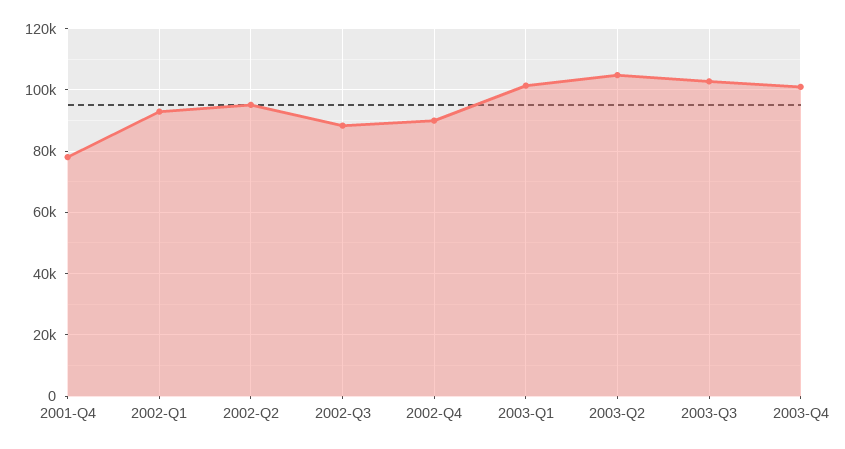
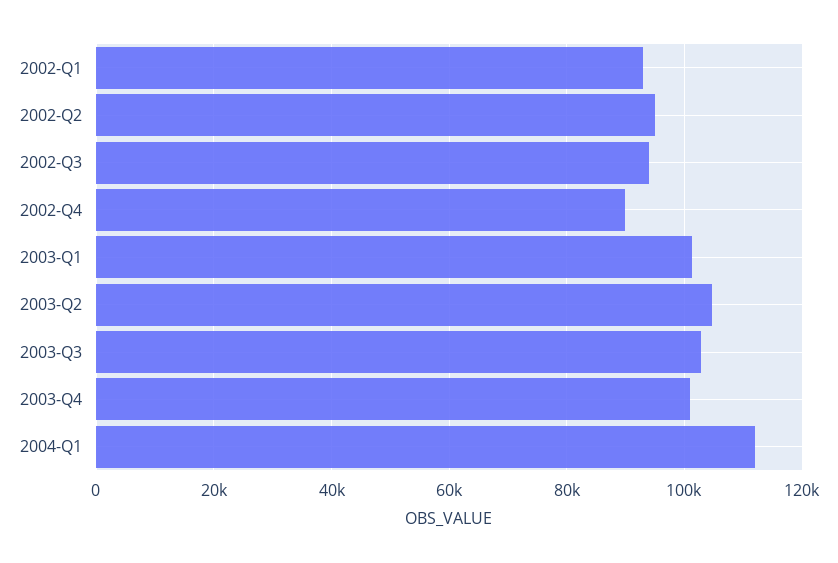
2001-Q4: 78000 -> none
2002-Q3: 88000 -> 94000
2004-Q1: none -> 112000

